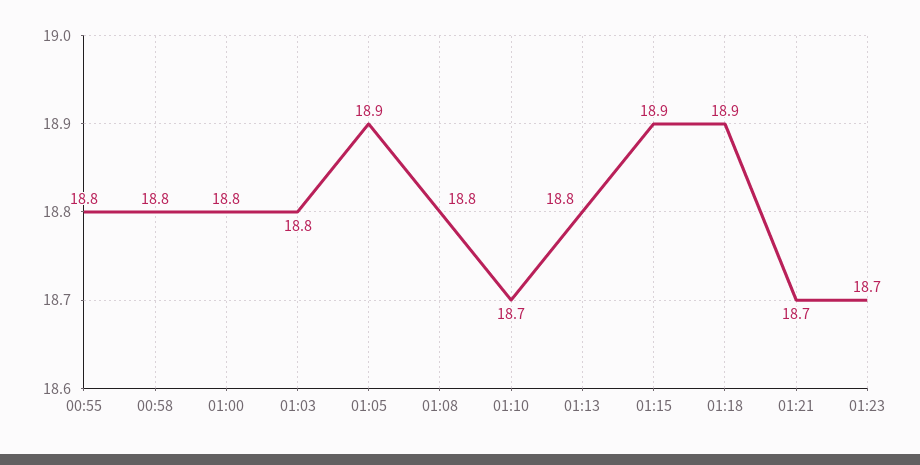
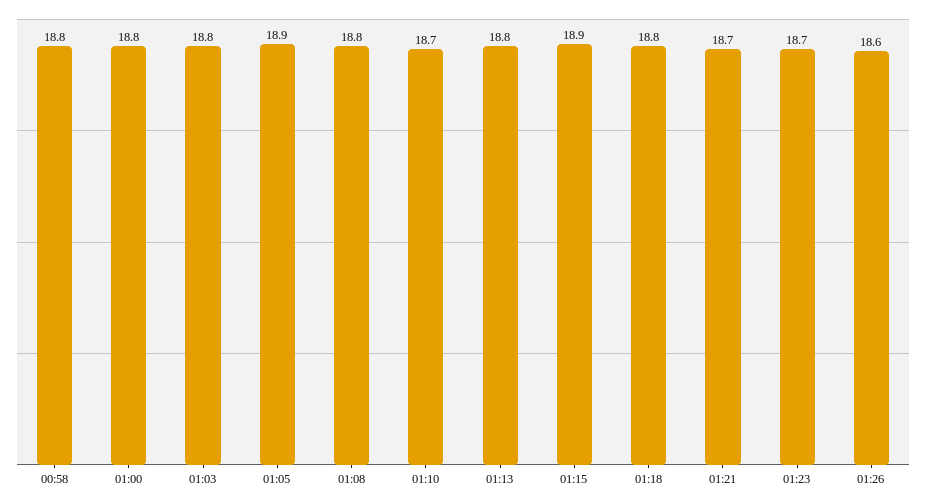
00:55: 18.8 -> none
01:18: 18.9 -> 18.8
01:26: none -> 18.6

